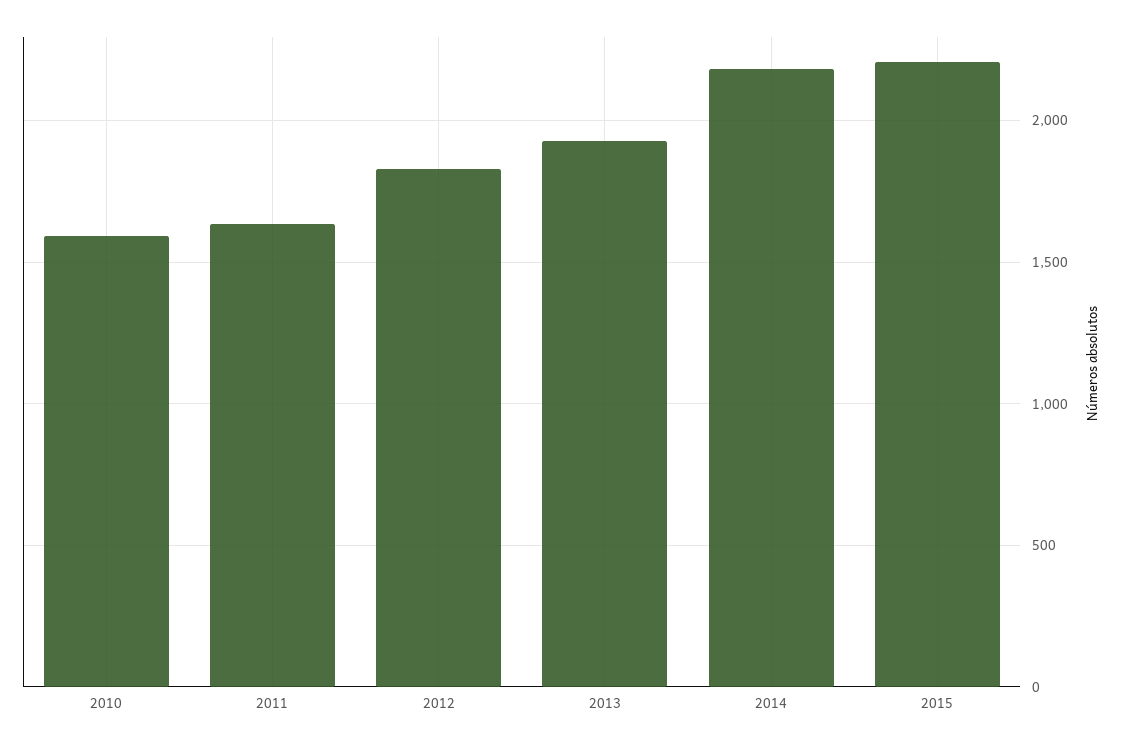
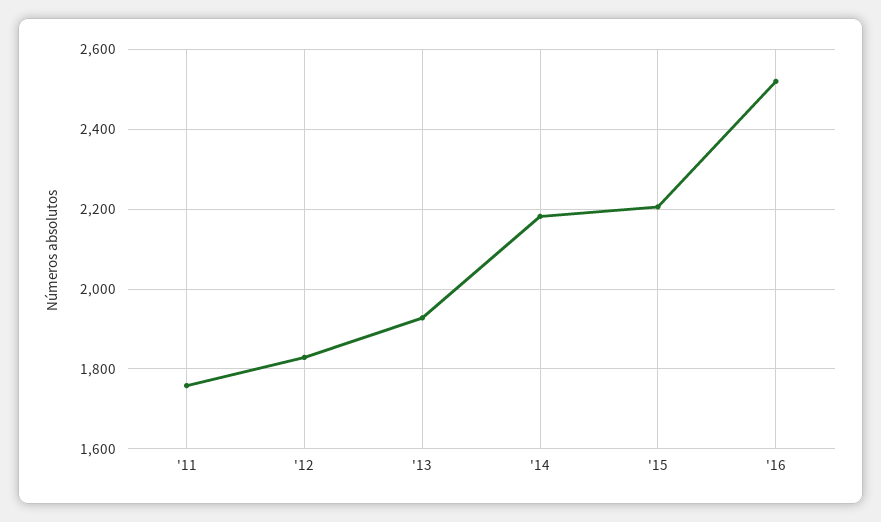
2010: 1600 -> none
2011: 1650 -> 1760
'16: none -> 2520

